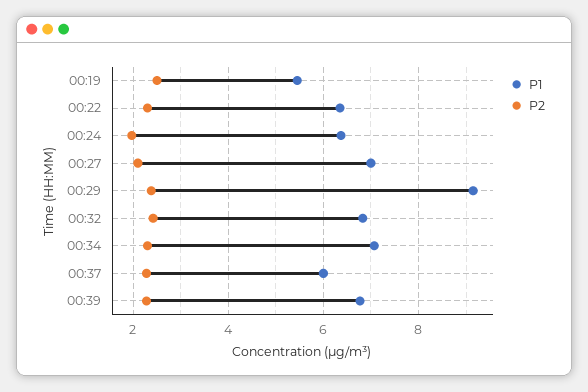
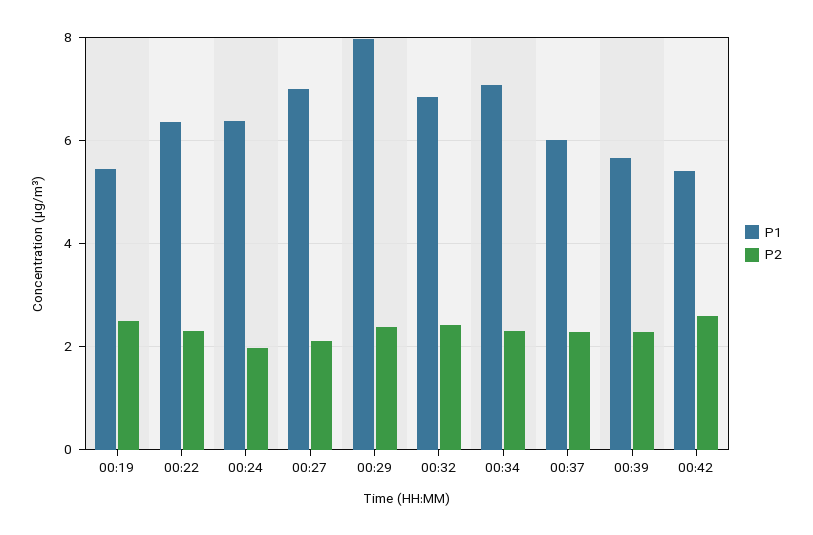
P1, 00:29: 9.2 -> 8
P1, 00:39: 6.8 -> 5.6
P1, 00:42: none -> 5.4
P2, 00:42: none -> 2.6

